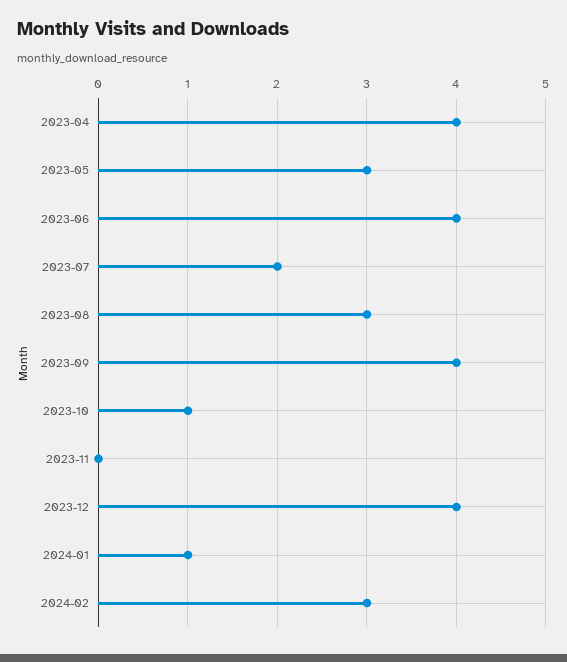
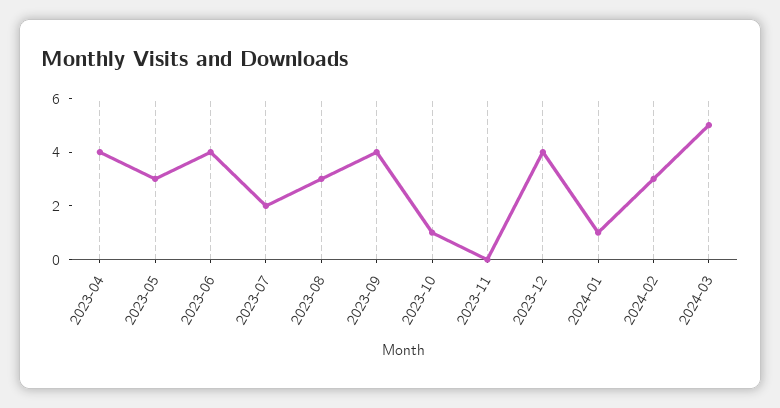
2024-03: none -> 5

